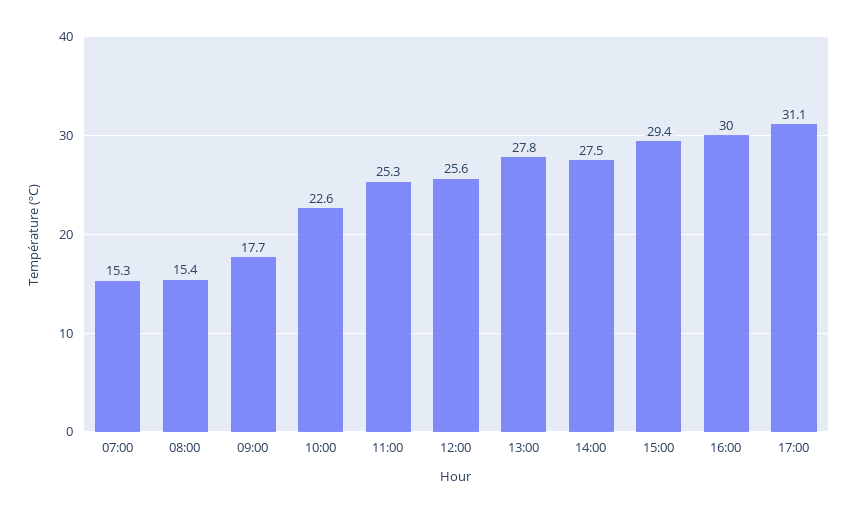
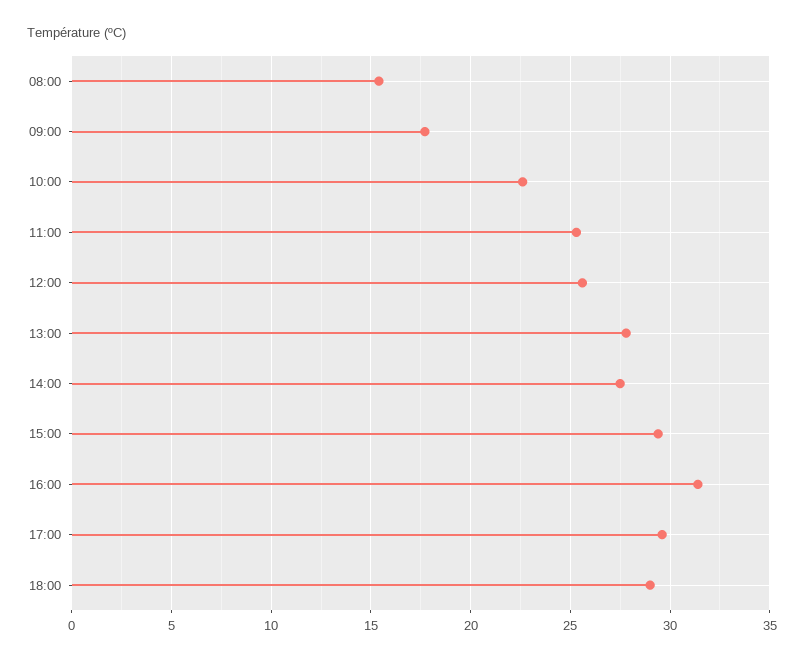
07:00: 15.3 -> none
16:00: 30 -> 31.5
17:00: 31.1 -> 29.5
18:00: none -> 29

